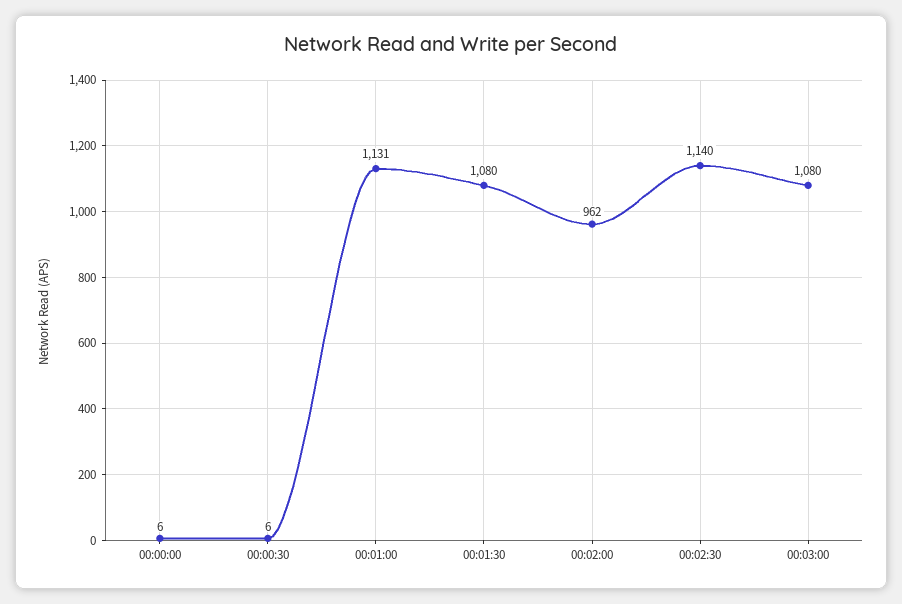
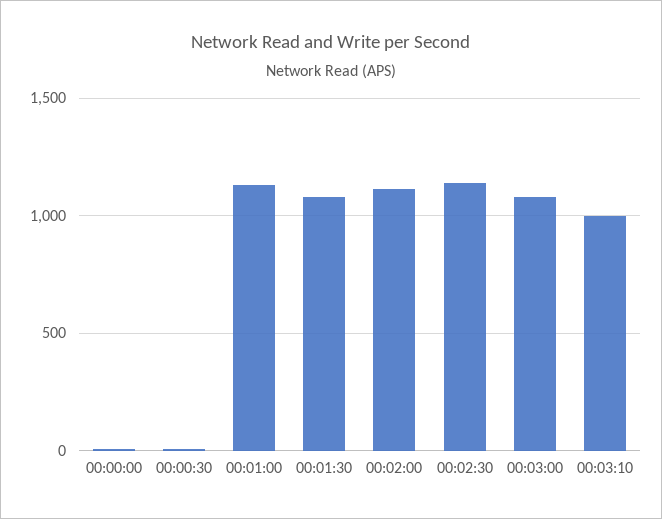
00:02:00: 962 -> 1100
00:03:10: none -> 1000

